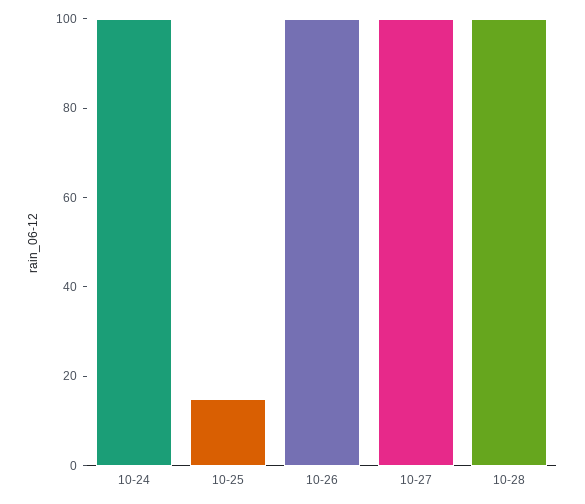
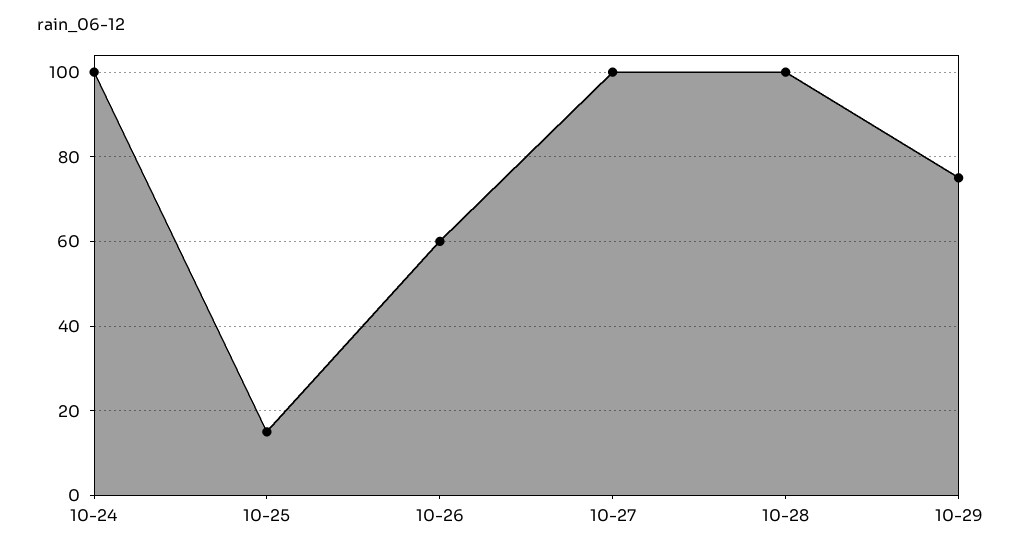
10-26: 100 -> 60
10-29: none -> 75

